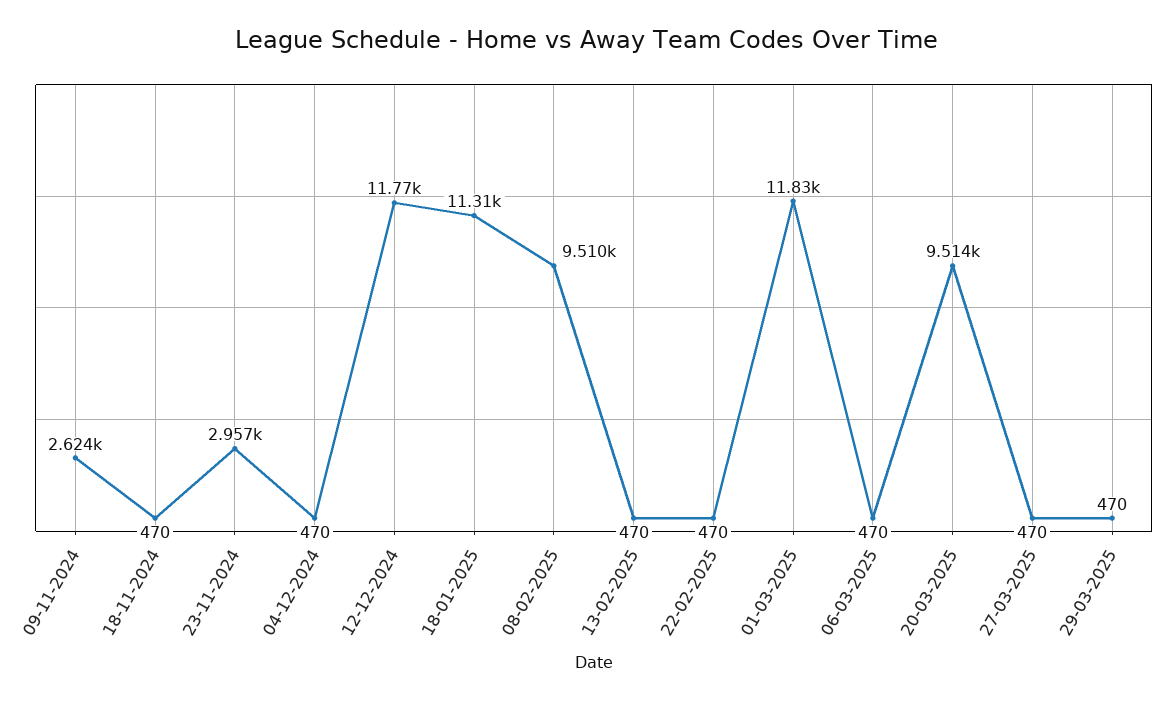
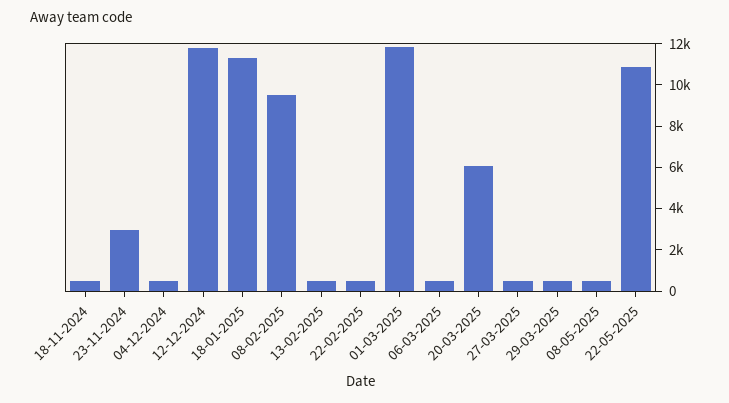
09-11-2024: 2624 -> none
20-03-2025: 9514 -> 6000
08-05-2025: none -> 500
22-05-2025: none -> 11000

